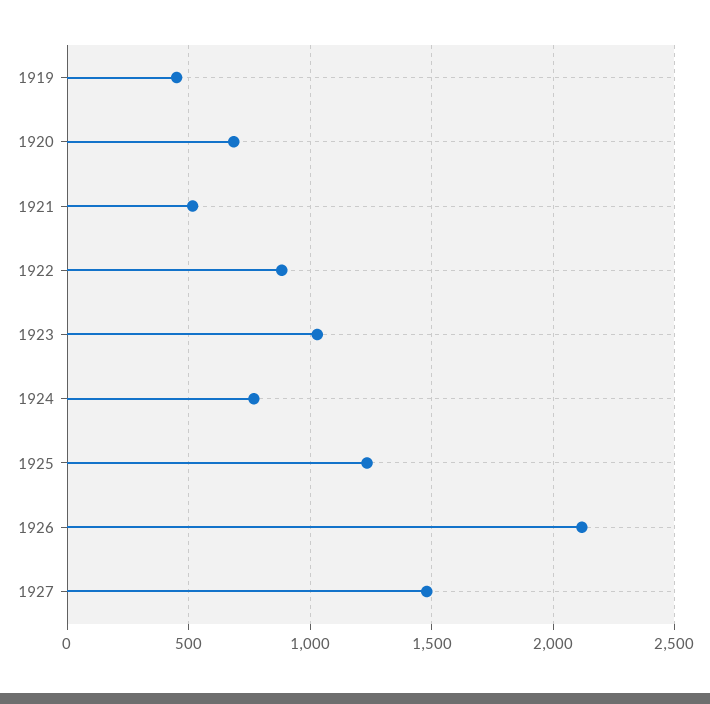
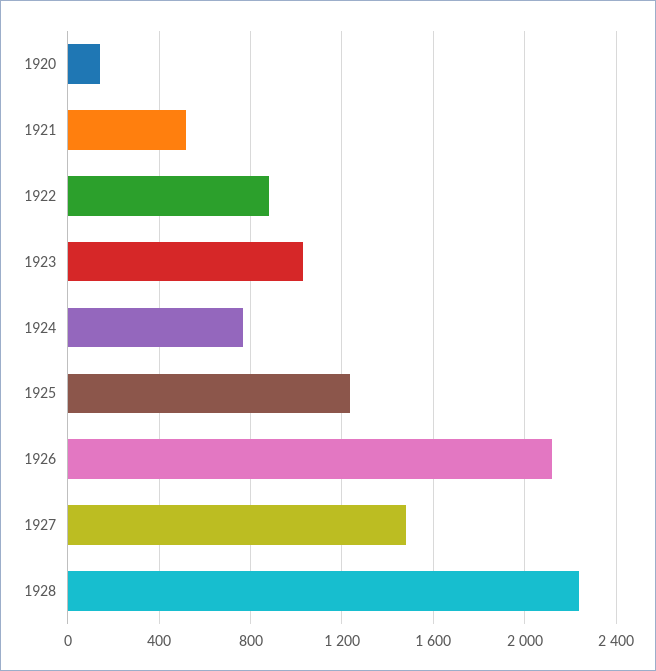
1919: 450 -> none
1920: 700 -> 150
1928: none -> 2250

